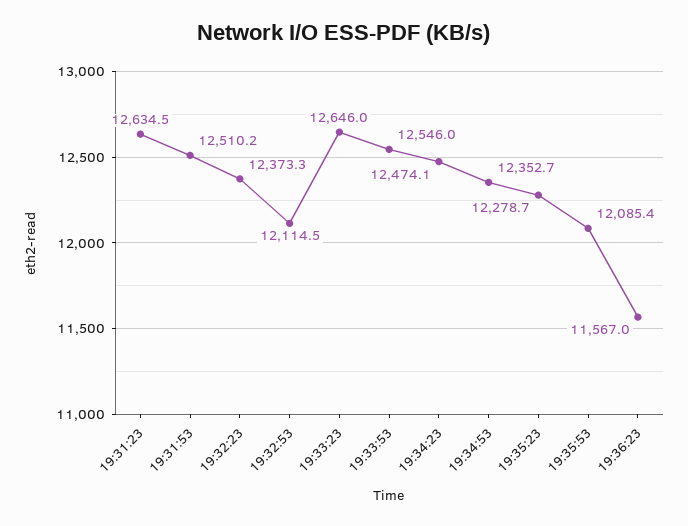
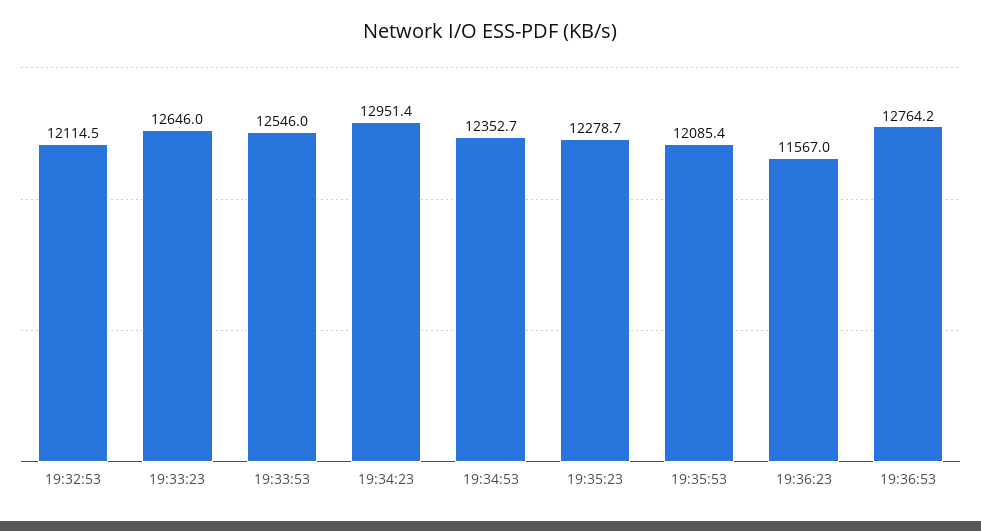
19:31:23: 12634.5 -> none
19:31:53: 12510.2 -> none
19:32:23: 12373.3 -> none
19:34:23: 12474.1 -> 12951.4
19:36:53: none -> 12764.2

